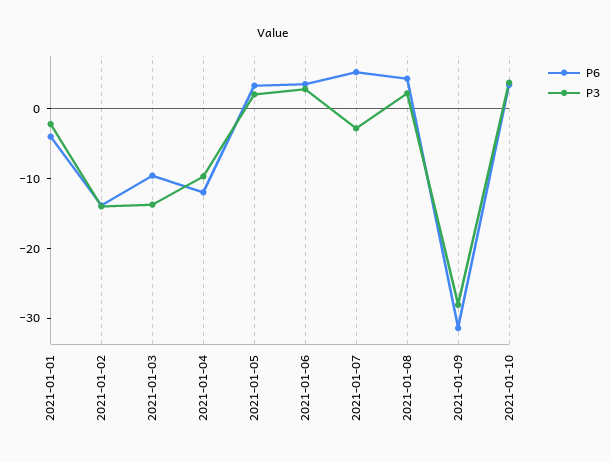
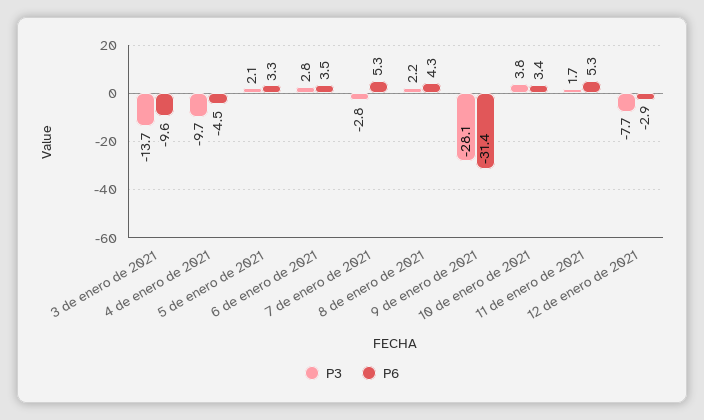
P6, 2021-01-01: -4 -> none
P3, 2021-01-01: -2 -> none
P6, 2021-01-02: -14 -> none
P3, 2021-01-02: -14 -> none
P6, 2021-01-04: -12 -> -4.5
P3, 11 de enero de 2021: none -> 1.7
P6, 11 de enero de 2021: none -> 5.3
P3, 12 de enero de 2021: none -> -7.7
P6, 12 de enero de 2021: none -> -2.9

